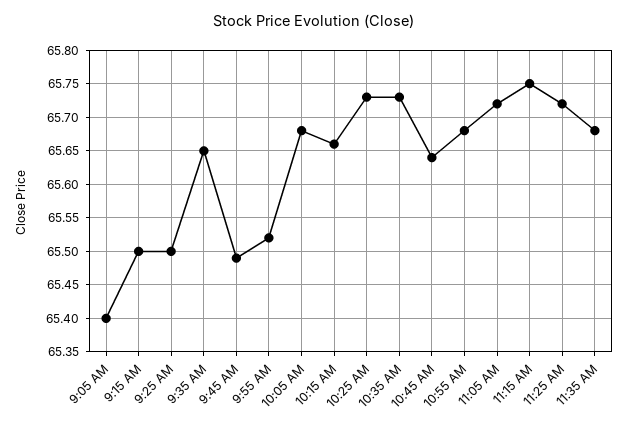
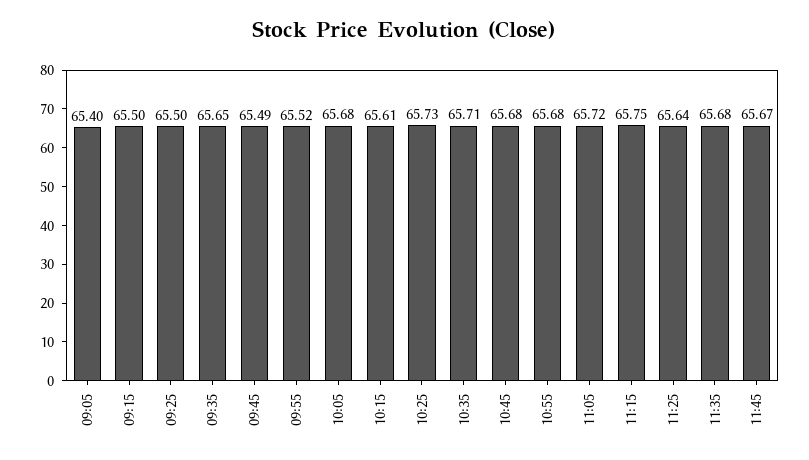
10:15 AM: 65.66 -> 65.61
10:35 AM: 65.73 -> 65.71
10:45 AM: 65.64 -> 65.68
11:25 AM: 65.72 -> 65.64
11:45: none -> 65.67

